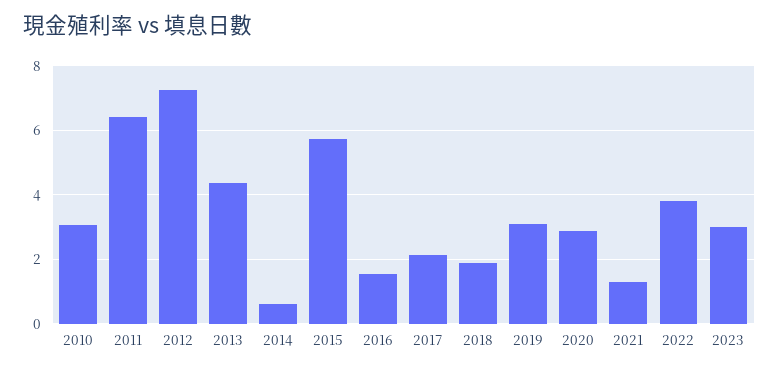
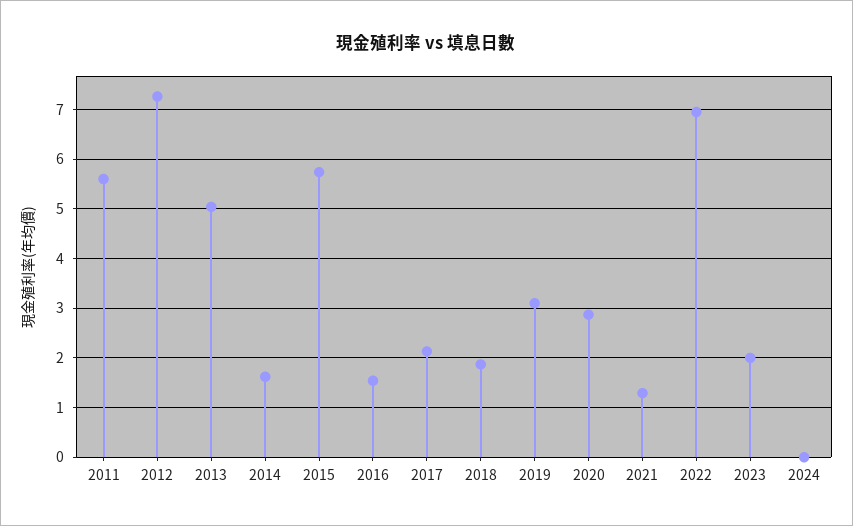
2010: 3 -> none
2011: 6.4 -> 5.6
2013: 4.4 -> 5
2014: 0.6 -> 1.6
2022: 3.8 -> 7
2023: 3 -> 2
2024: none -> 0

